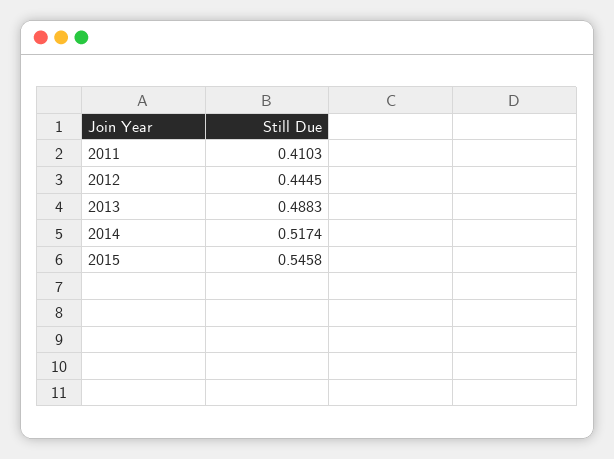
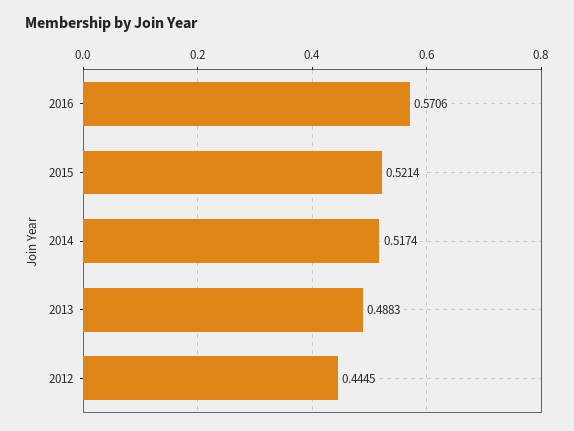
2011: 0.4103 -> none
2015: 0.5458 -> 0.5214
2016: none -> 0.5706

